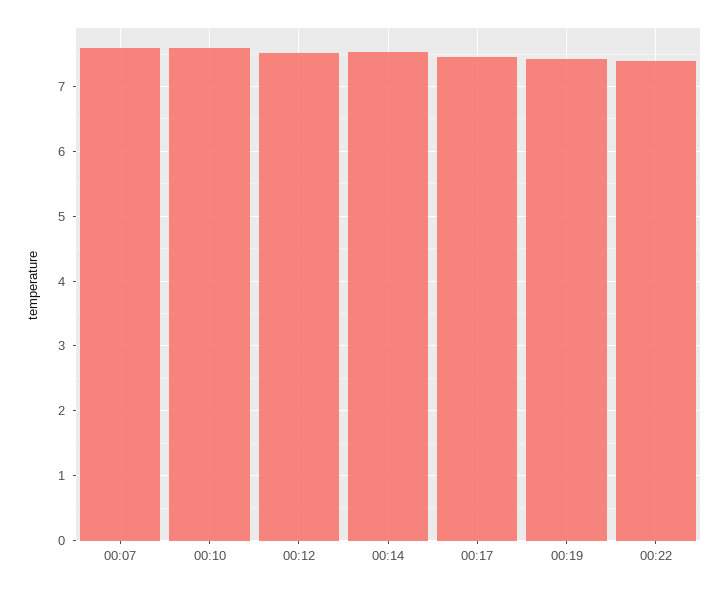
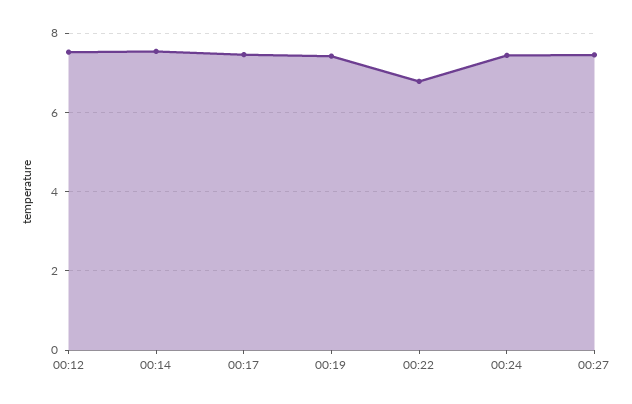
00:07: 7.6 -> none
00:10: 7.6 -> none
00:22: 7.4 -> 6.8
00:24: none -> 7.4
00:27: none -> 7.4

